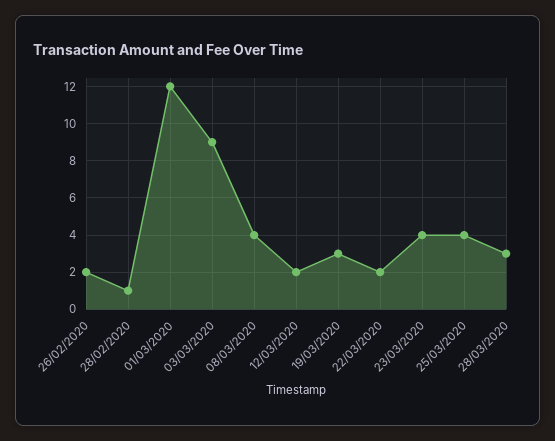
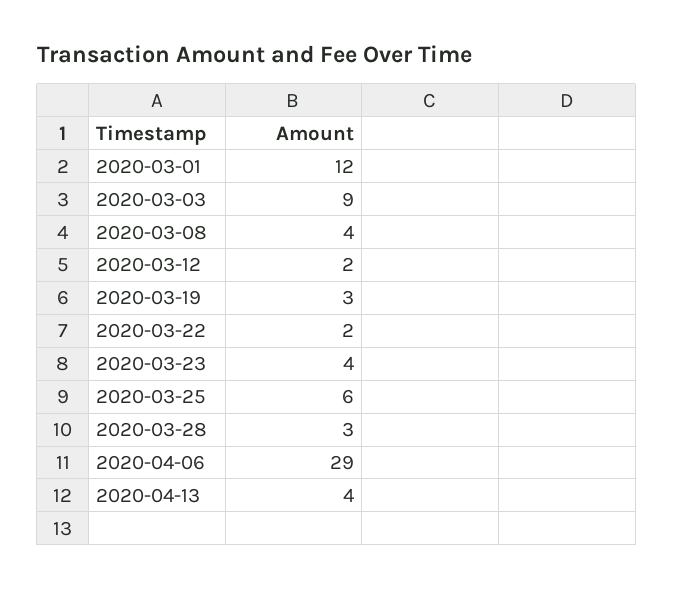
26/02/2020: 2 -> none
28/02/2020: 1 -> none
25/03/2020: 4 -> 6
2020-04-06: none -> 29
2020-04-13: none -> 4

